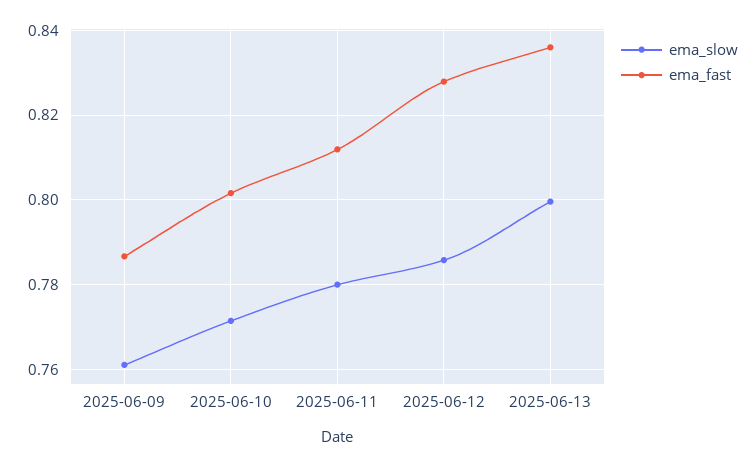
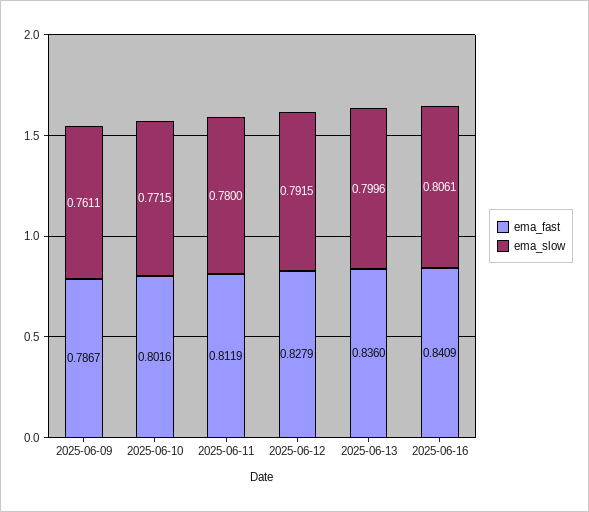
ema_slow, 2025-06-12: 0.786 -> 0.7915
ema_fast, 2025-06-16: none -> 0.8409
ema_slow, 2025-06-16: none -> 0.8061

